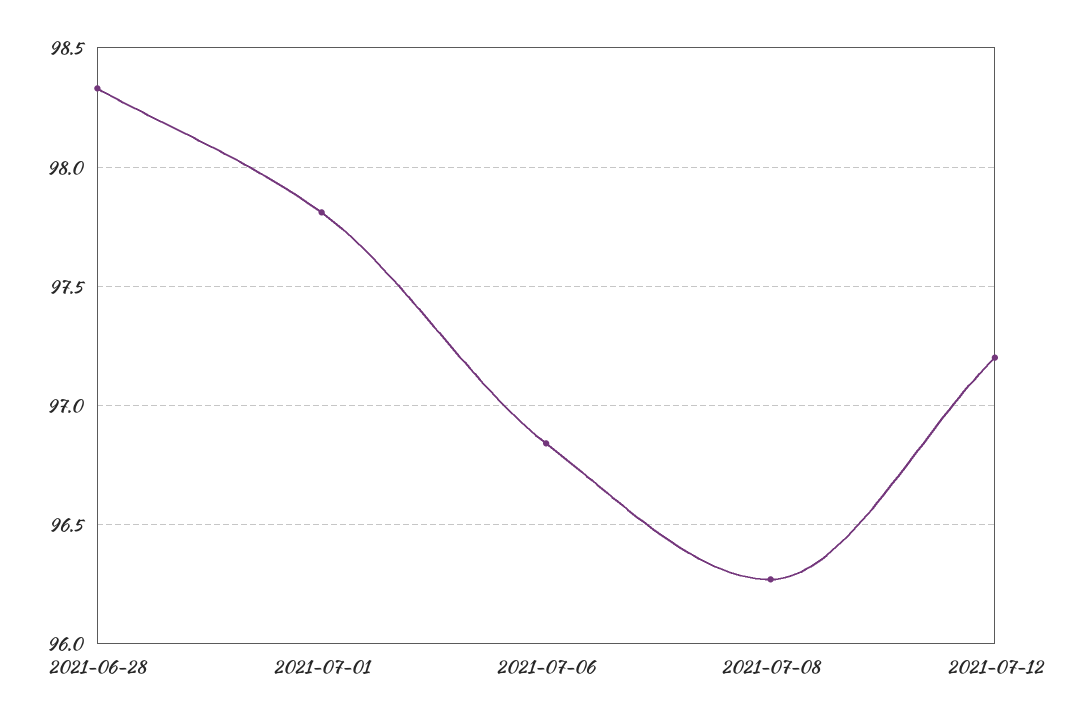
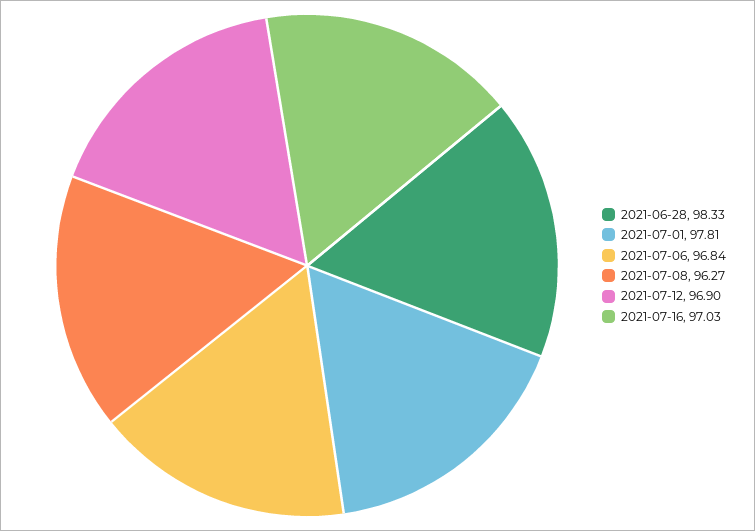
2021-07-12: 97.2 -> 96.9
2021-07-16: none -> 97.03

